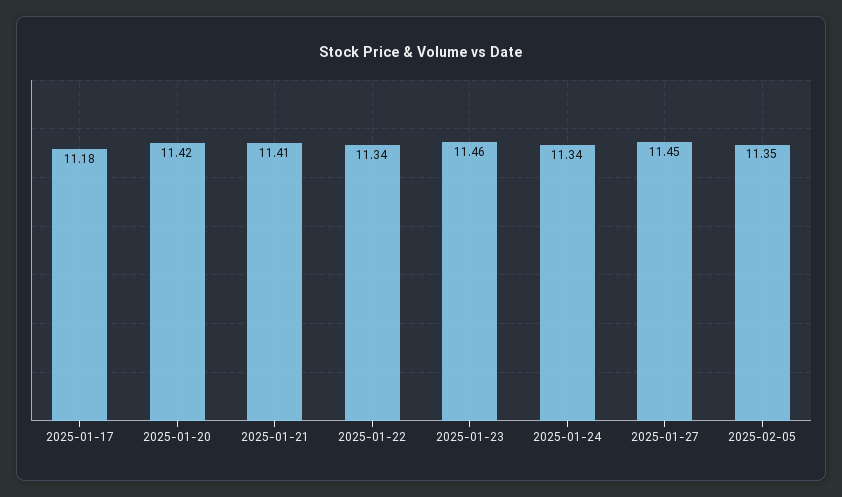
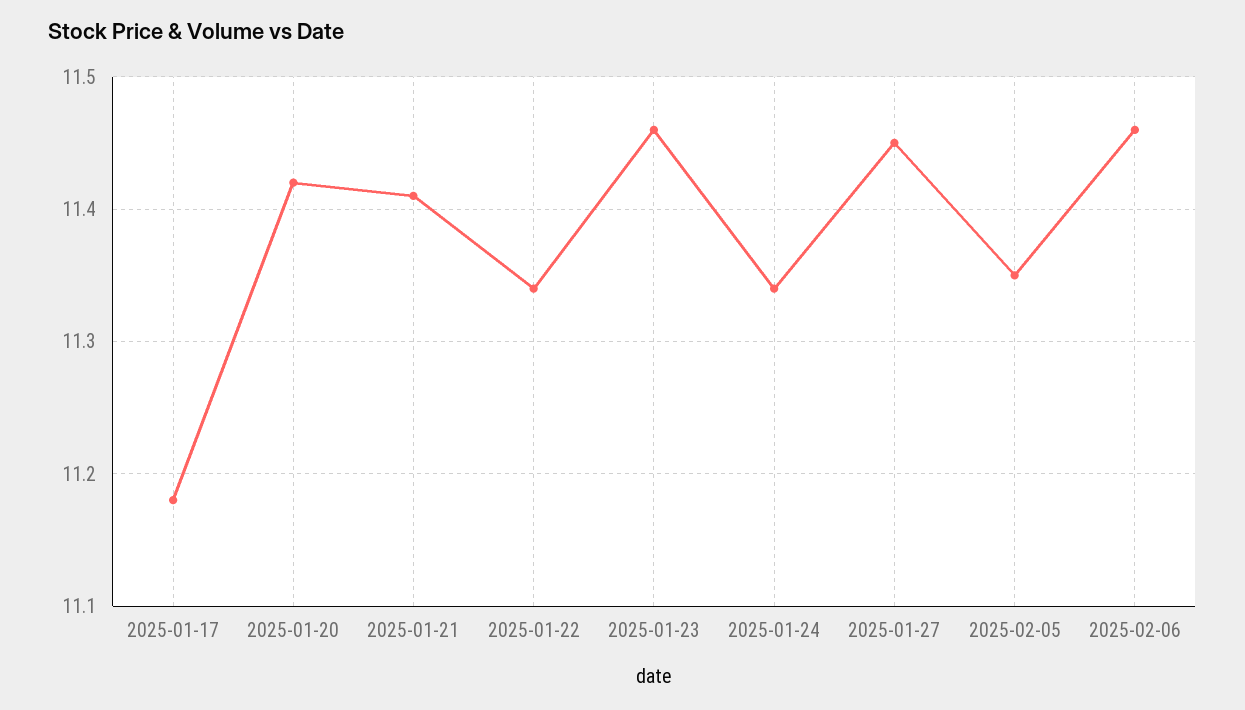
2025-02-06: none -> 11.46

